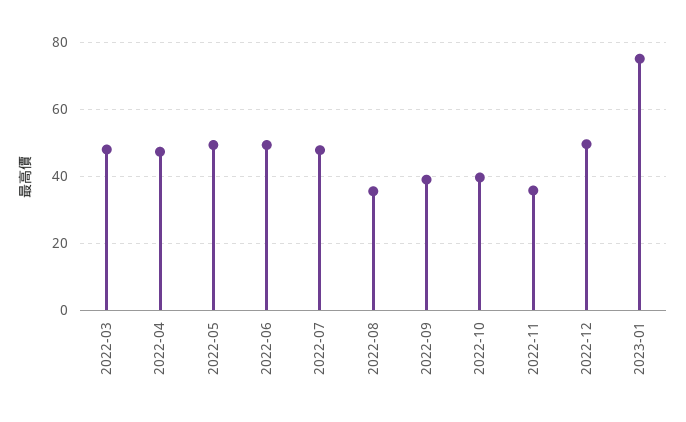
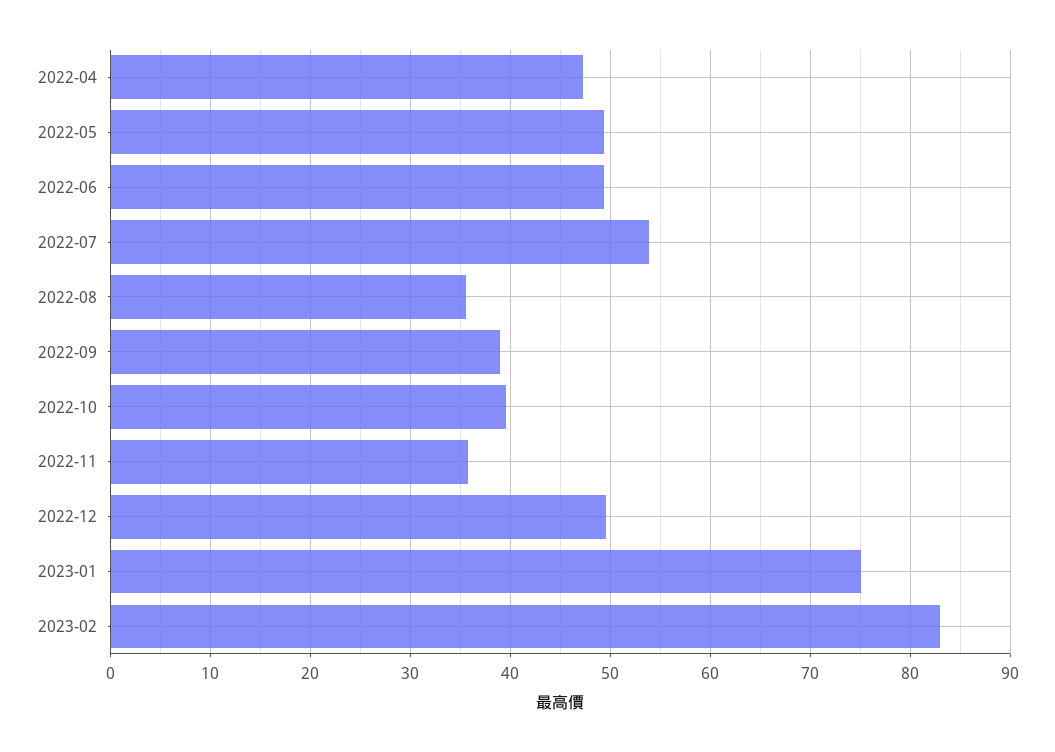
2022-03: 48 -> none
2022-07: 48 -> 54
2023-02: none -> 83

